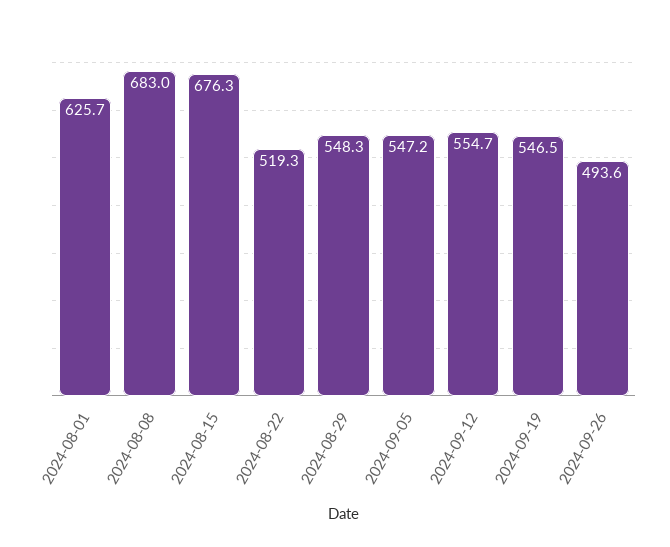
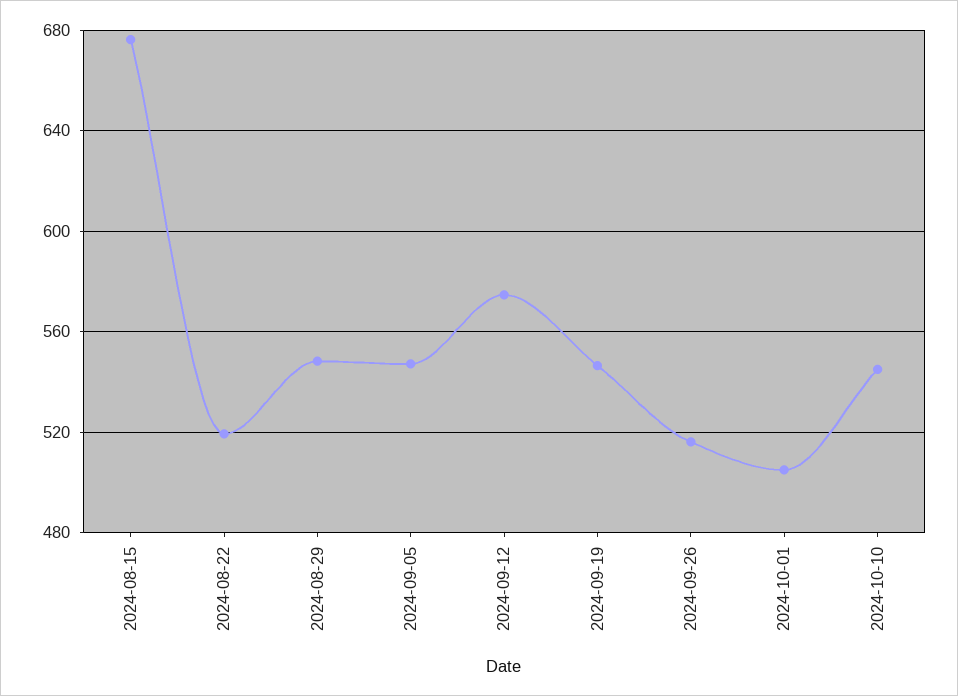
2024-08-01: 625.7 -> none
2024-08-08: 683 -> none
2024-09-12: 554.7 -> 575
2024-09-26: 493.6 -> 515
2024-10-01: none -> 505
2024-10-10: none -> 545

